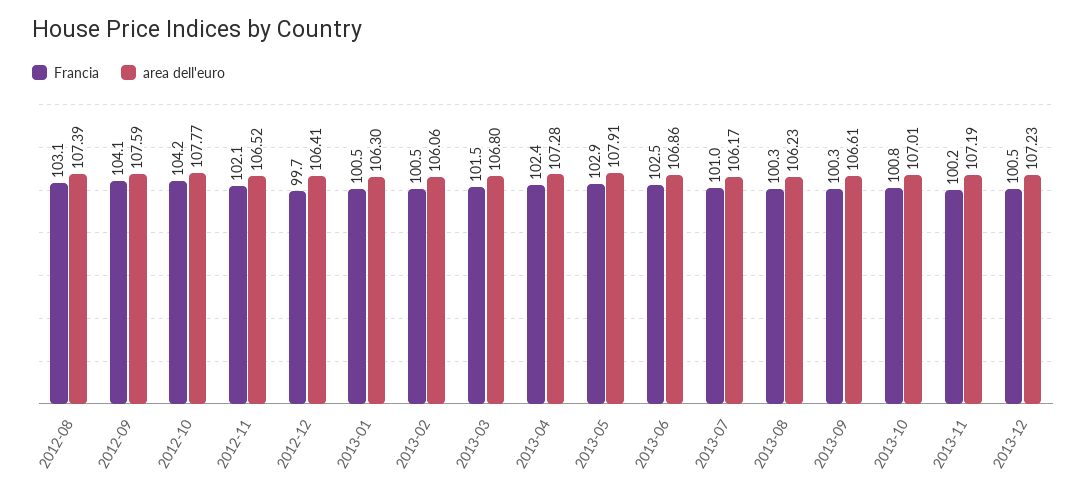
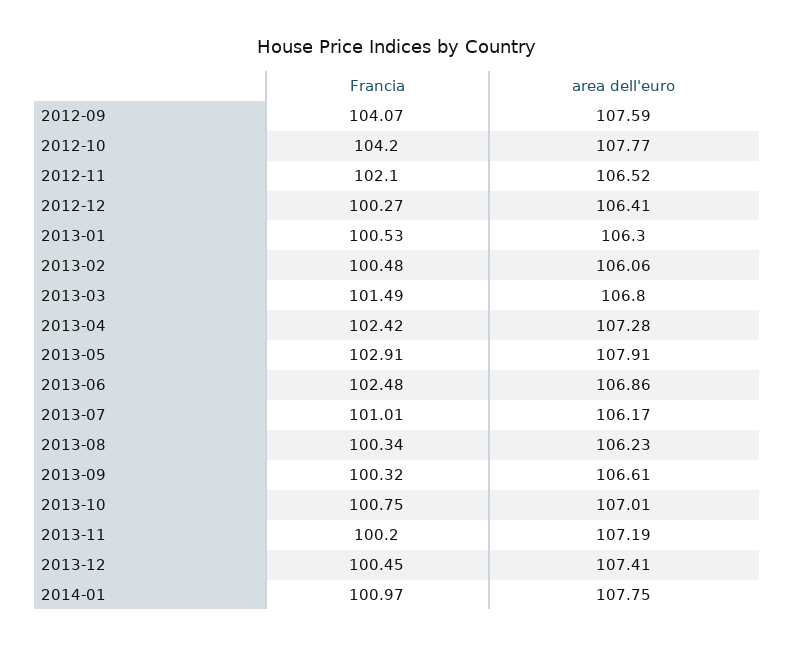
Francia, 2012-08: 103.1 -> none
area dell'euro, 2012-08: 107.39 -> none
Francia, 2012-12: 99.7 -> 100.27
area dell'euro, 2013-12: 107.23 -> 107.41
Francia, 2014-01: none -> 100.97
area dell'euro, 2014-01: none -> 107.75

